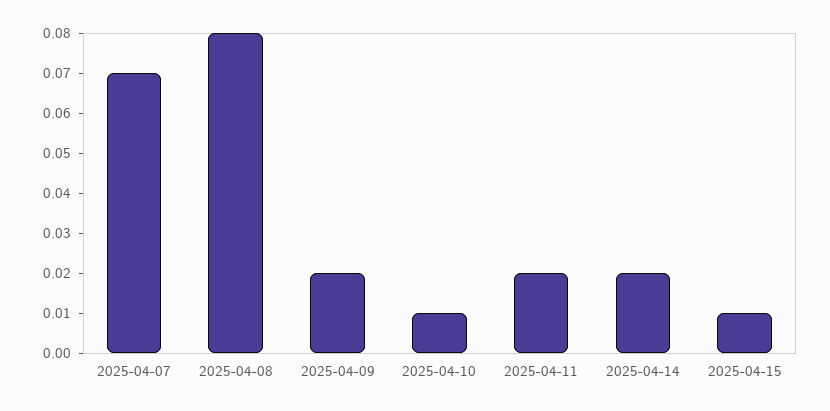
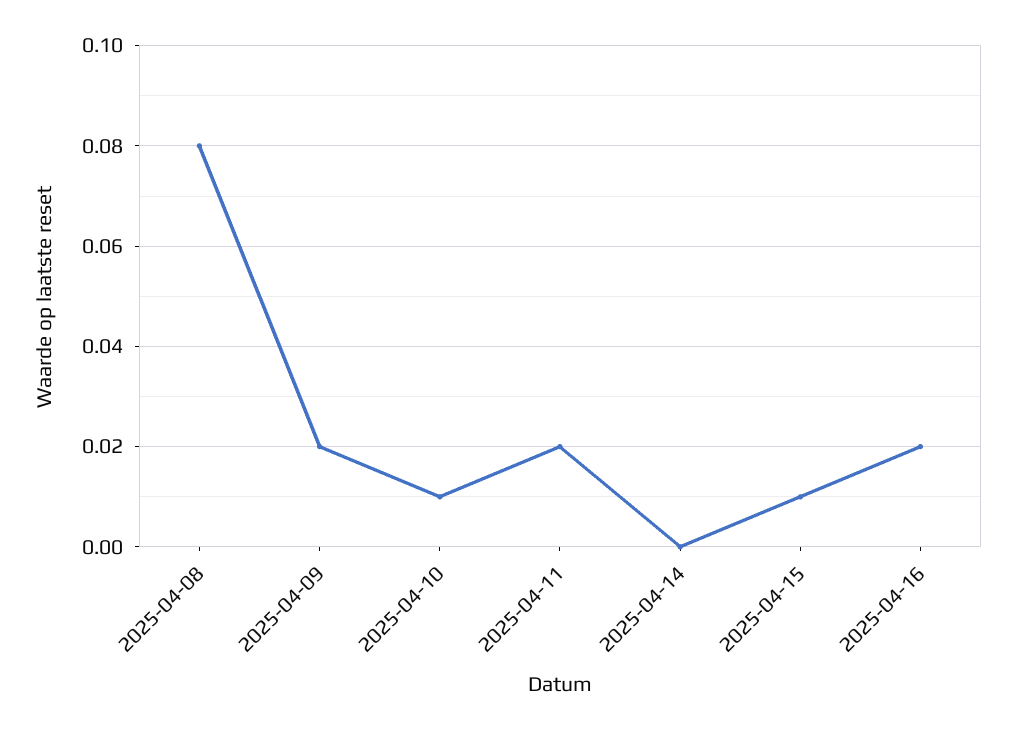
2025-04-07: 0.07 -> none
2025-04-14: 0.02 -> 0
2025-04-16: none -> 0.02

